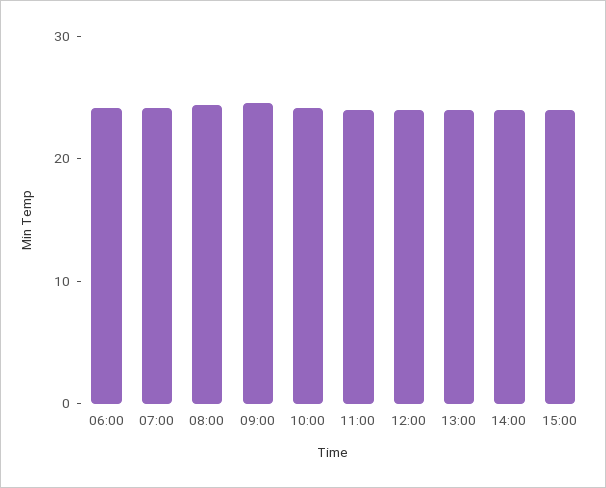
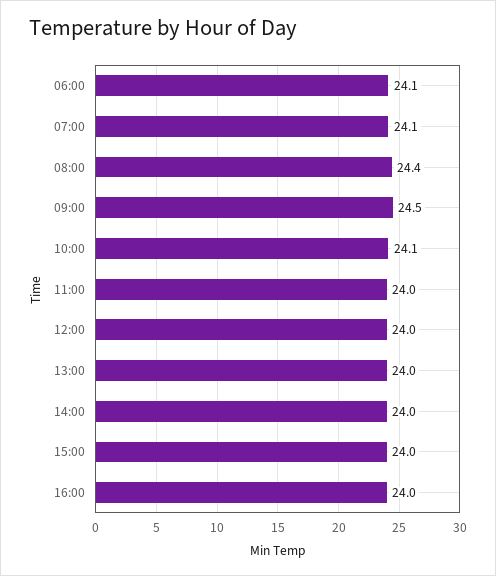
16:00: none -> 24

